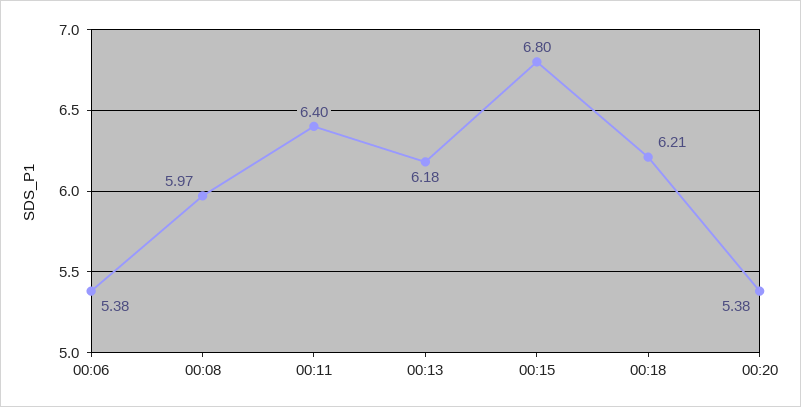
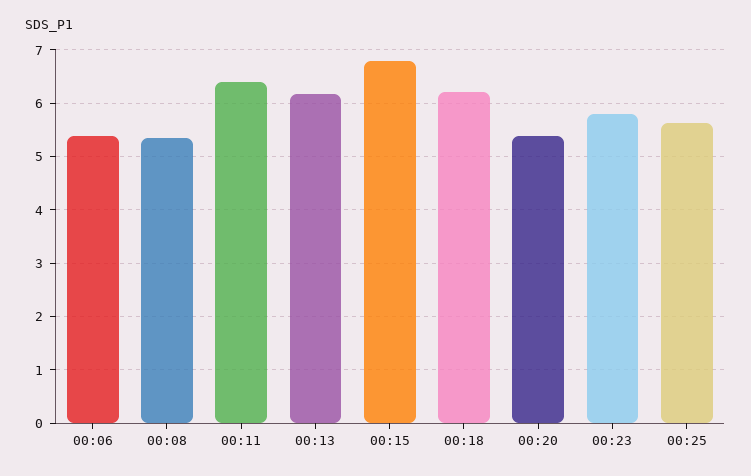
00:08: 5.97 -> 5.4
00:23: none -> 5.8
00:25: none -> 5.6

